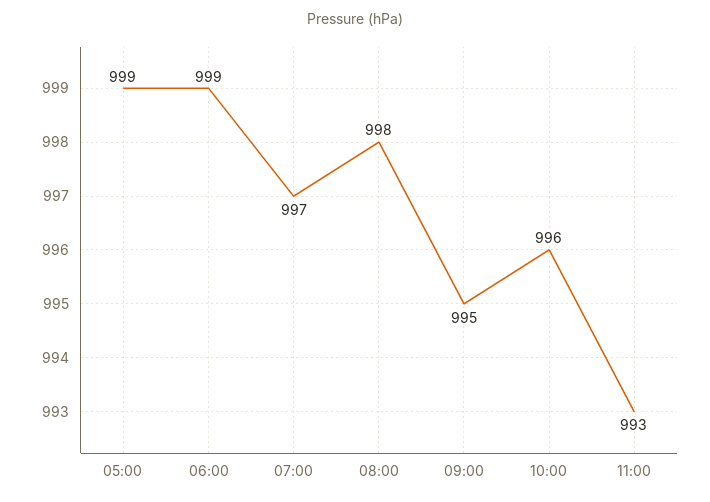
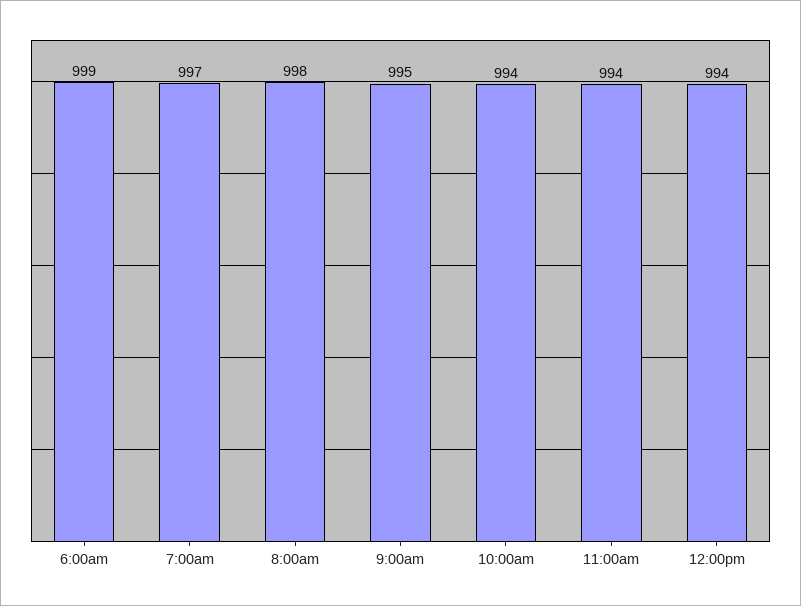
05:00: 999 -> none
10:00: 996 -> 994
11:00: 993 -> 994
12:00pm: none -> 994

